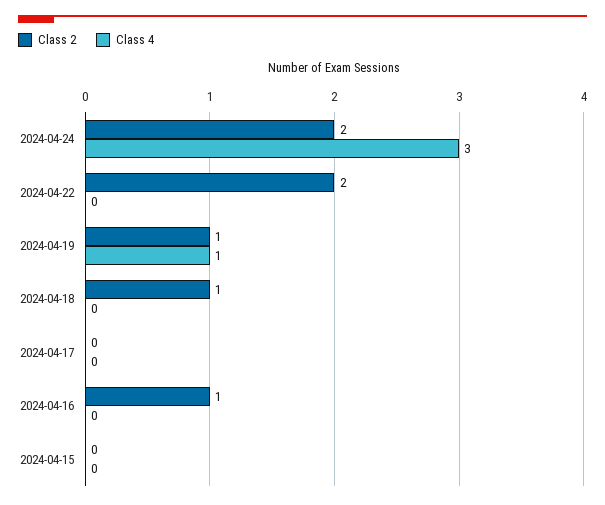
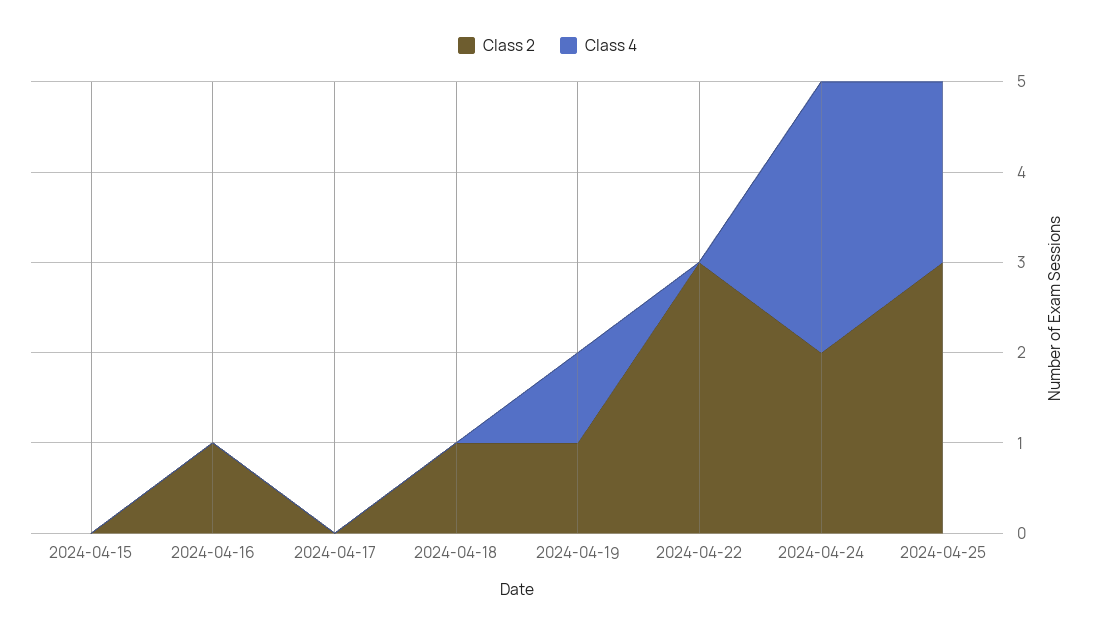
Class 2, 2024-04-22: 2 -> 3
Class 2, 2024-04-25: none -> 3
Class 4, 2024-04-25: none -> 2

